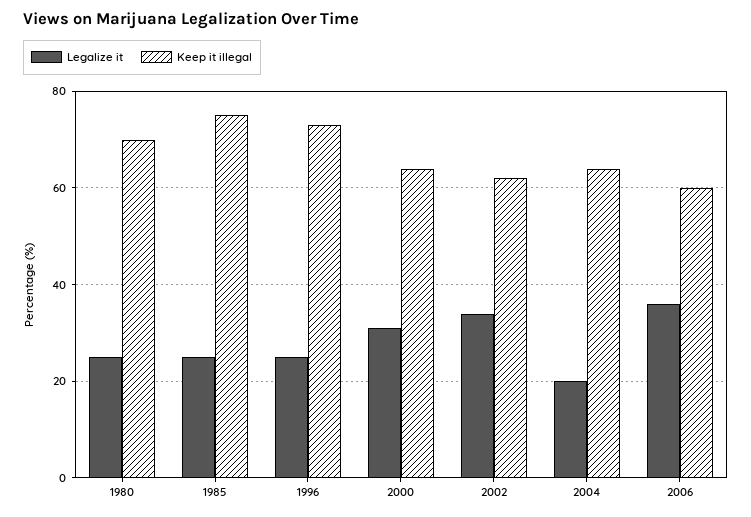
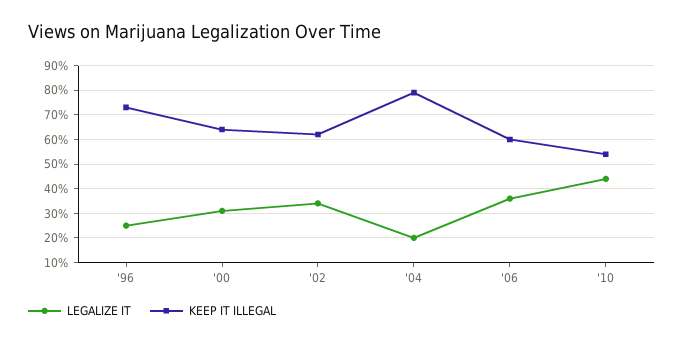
Legalize it, 1980: 25 -> none
Keep it illegal, 1980: 70 -> none
Legalize it, 1985: 25 -> none
Keep it illegal, 1985: 75 -> none
Keep it illegal, 2004: 65 -> 80
Legalize it, '10: none -> 45
Keep it illegal, '10: none -> 55

